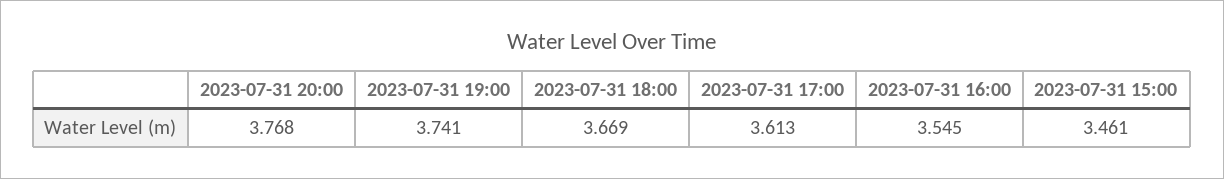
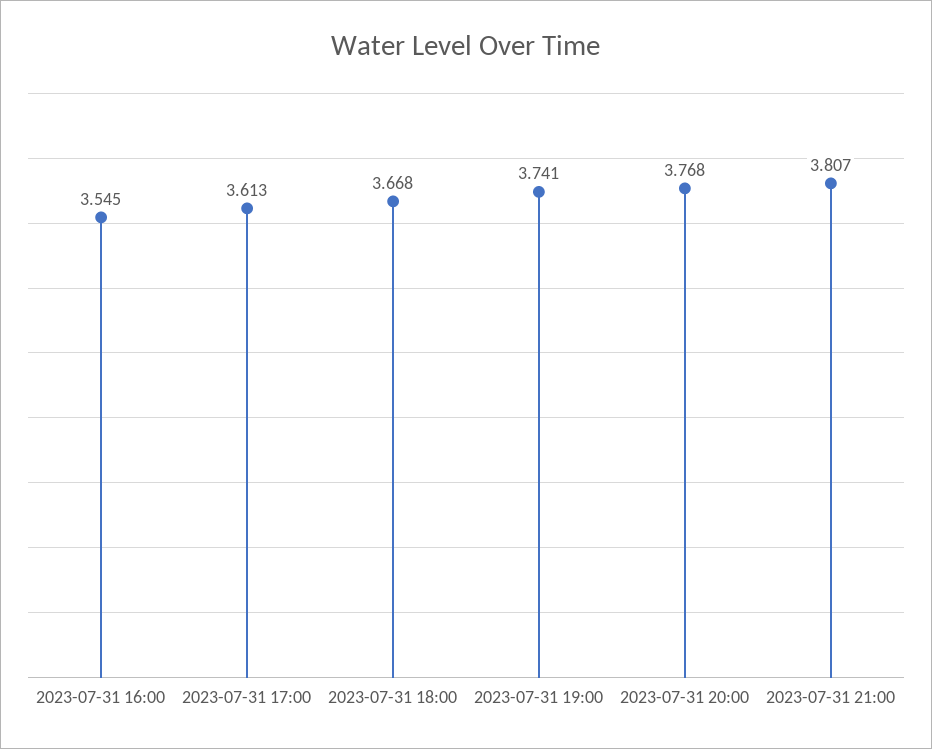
2023-07-31 18:00: 3.669 -> 3.668
2023-07-31 15:00: 3.461 -> none
2023-07-31 21:00: none -> 3.807

